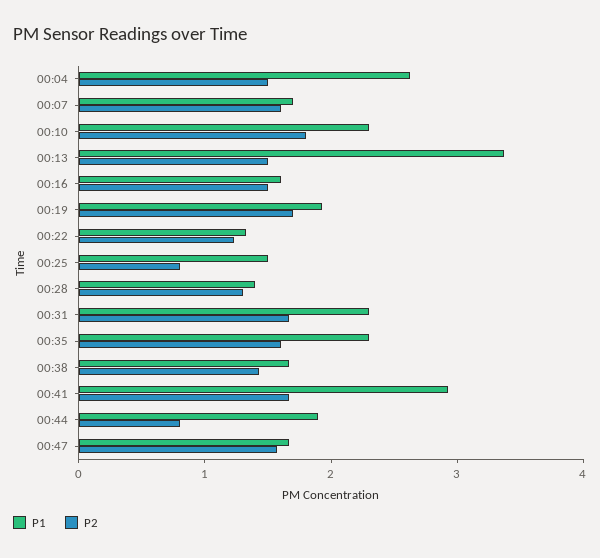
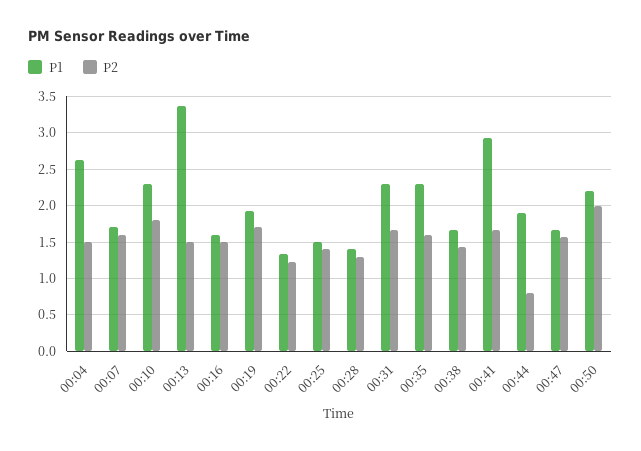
P2, 00:25: 0.8 -> 1.4
P1, 00:50: none -> 2.2
P2, 00:50: none -> 2

